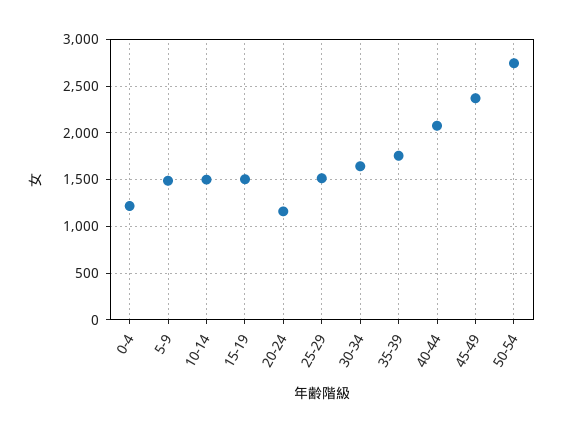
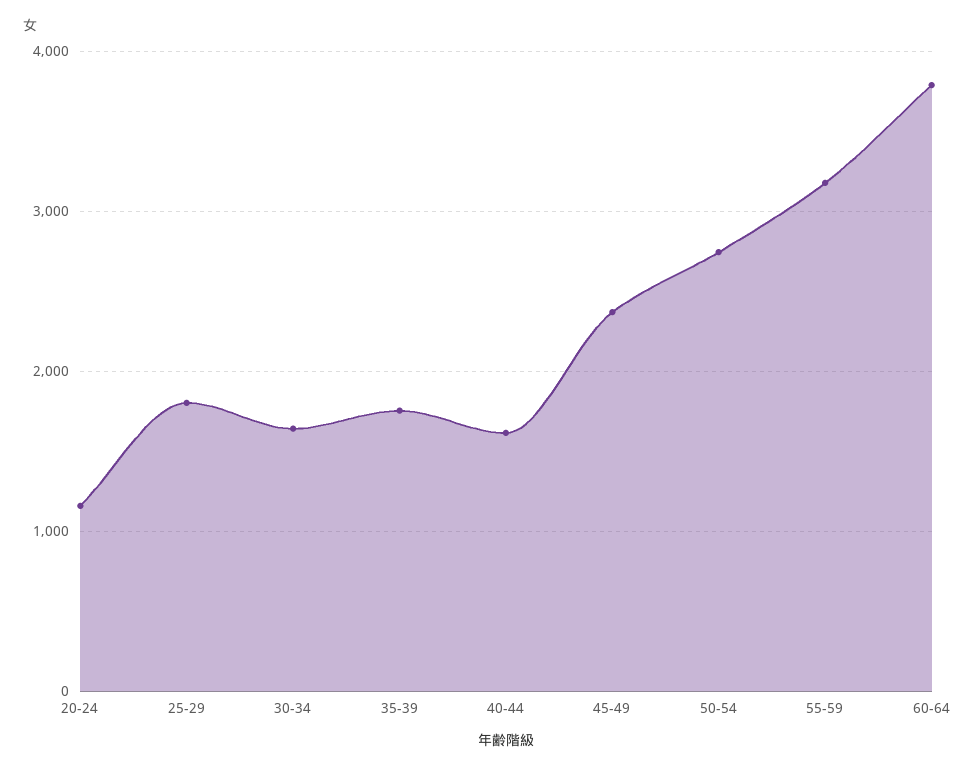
0-4: 1200 -> none
5-9: 1500 -> none
10-14: 1500 -> none
15-19: 1500 -> none
25-29: 1500 -> 1800
40-44: 2100 -> 1600
55-59: none -> 3200
60-64: none -> 3800

